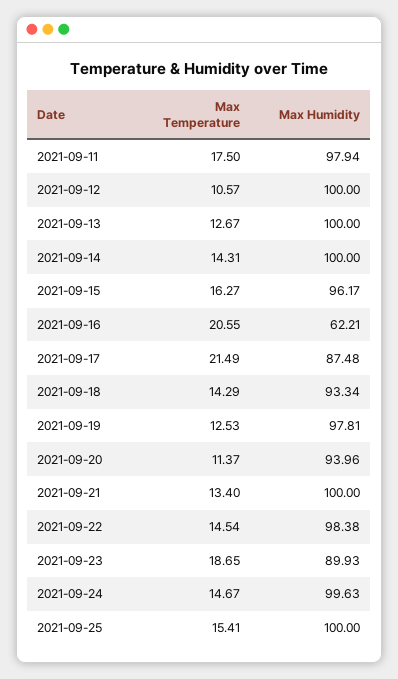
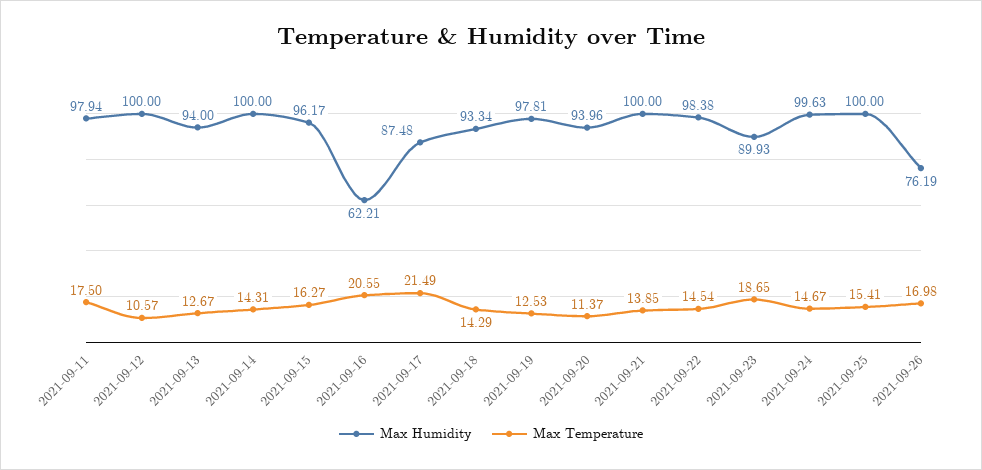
Max Humidity, 2021-09-13: 100 -> 94
Max Temperature, 2021-09-21: 13.4 -> 13.85
Max Humidity, 2021-09-26: none -> 76.19
Max Temperature, 2021-09-26: none -> 16.98

